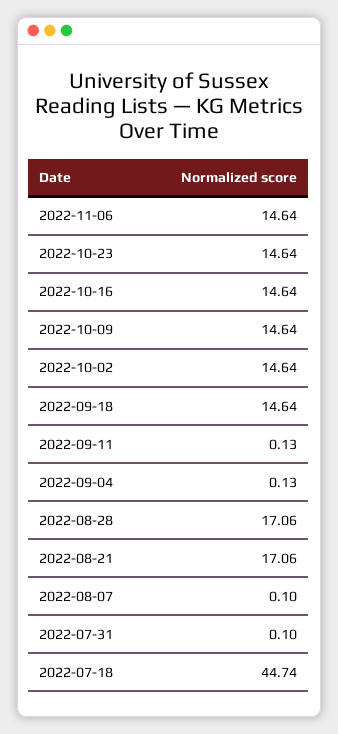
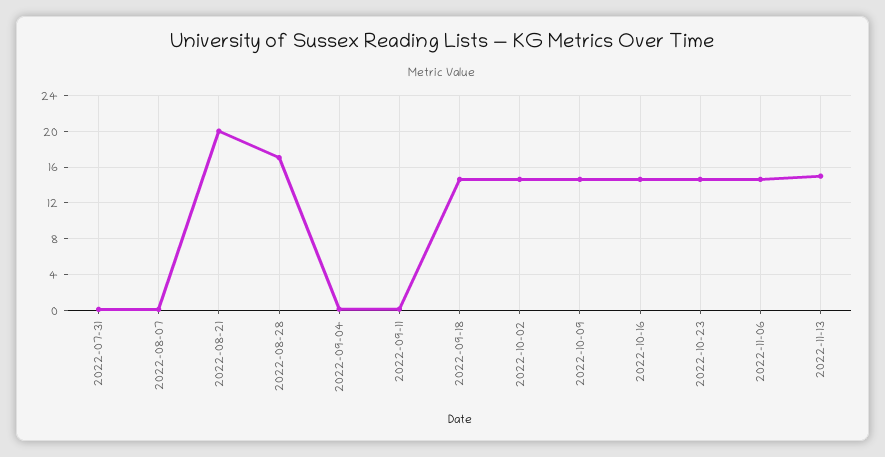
2022-08-21: 17.06 -> 20
2022-07-18: 44.74 -> none
2022-11-13: none -> 15

